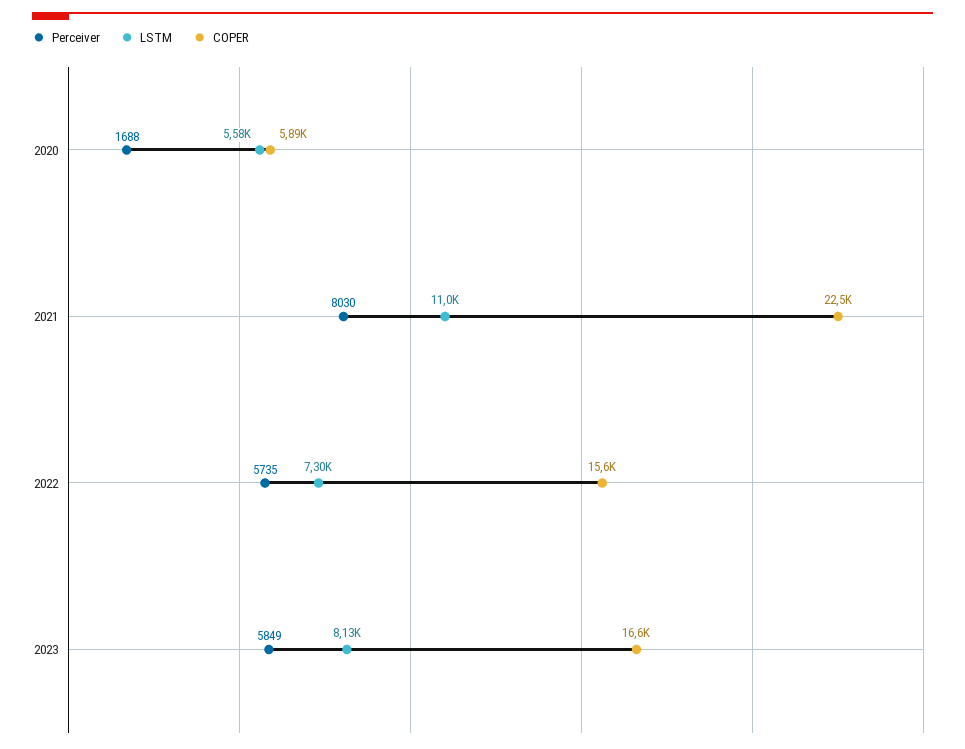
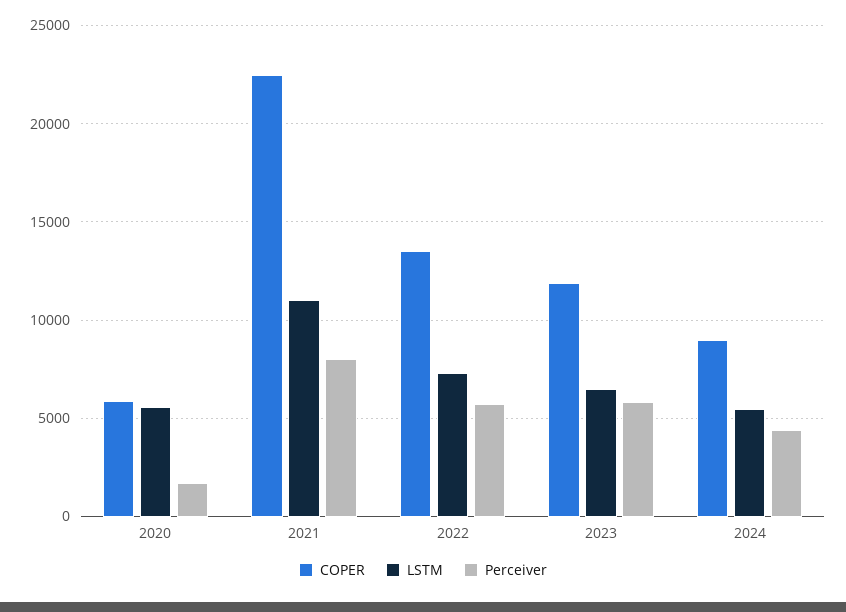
COPER, 2022: 15600 -> 13500
LSTM, 2023: 8130 -> 6500
COPER, 2023: 16600 -> 12000
COPER, 2024: none -> 9000
LSTM, 2024: none -> 5500
Perceiver, 2024: none -> 4500

